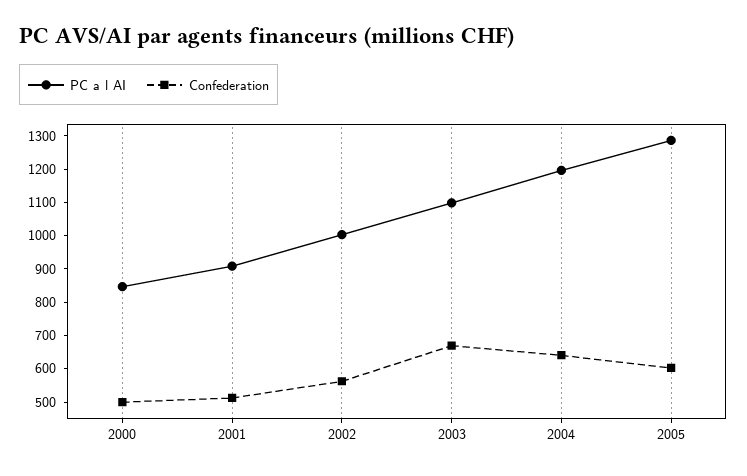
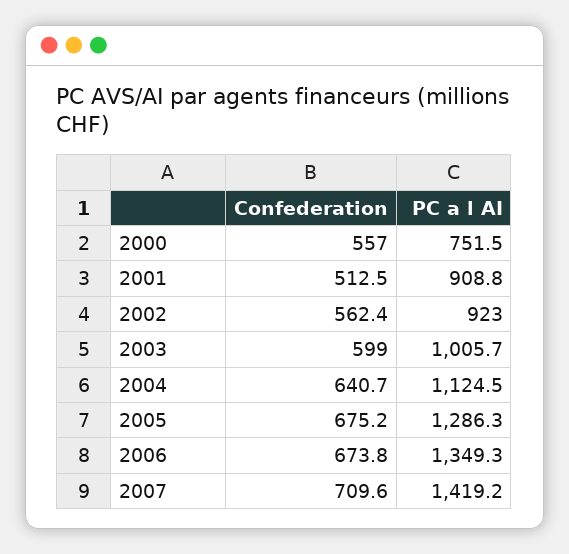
PC a l AI, 2000: 850 -> 751.5
Confederation, 2000: 500 -> 557
PC a l AI, 2002: 1000 -> 923
PC a l AI, 2003: 1100 -> 1005.7
Confederation, 2003: 675 -> 599
PC a l AI, 2004: 1200 -> 1124.5
Confederation, 2005: 600 -> 675.2
Confederation, 2006: none -> 673.8
PC a l AI, 2006: none -> 1349.3
Confederation, 2007: none -> 709.6
PC a l AI, 2007: none -> 1419.2

